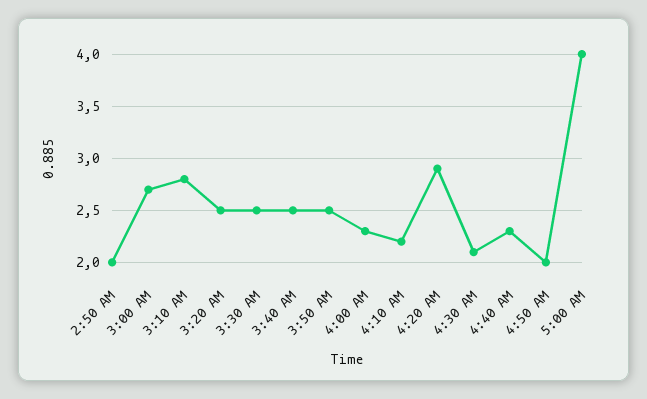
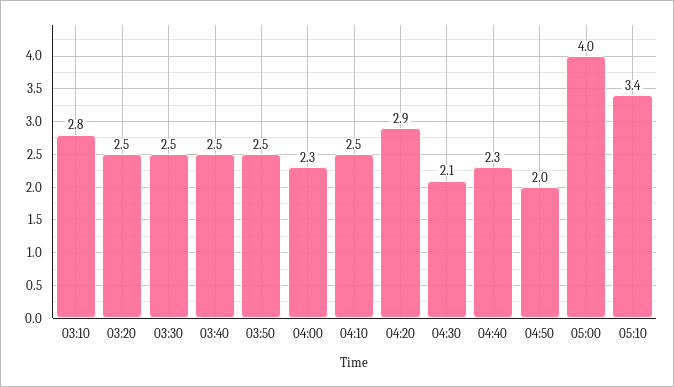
2:50 AM: 2 -> none
3:00 AM: 2.7 -> none
4:10 AM: 2.2 -> 2.5
05:10: none -> 3.4

